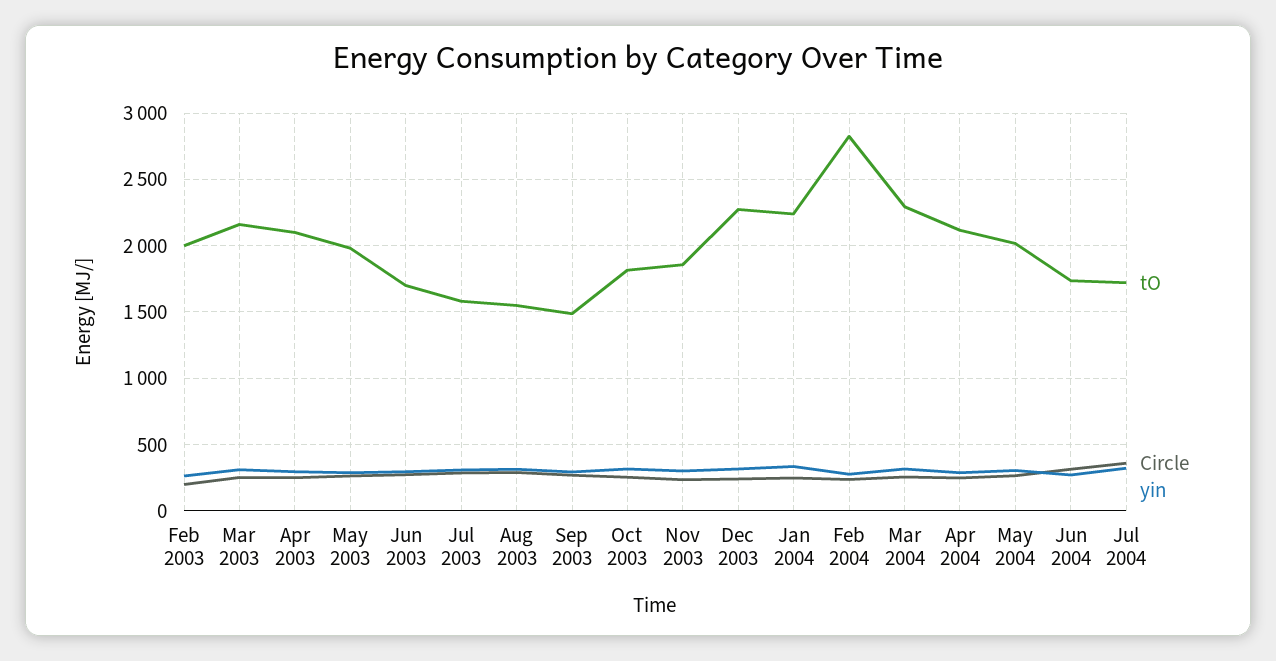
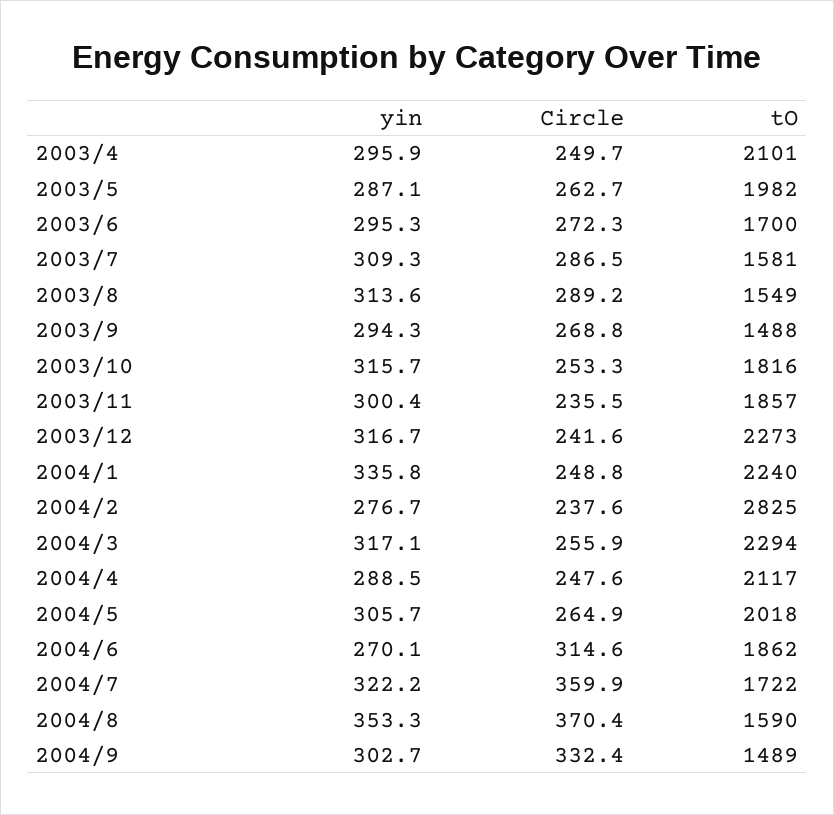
tO, Feb 2003: 2000 -> none
Circle, Feb 2003: 200 -> none
yin, Feb 2003: 250 -> none
tO, Mar 2003: 2150 -> none
Circle, Mar 2003: 250 -> none
yin, Mar 2003: 300 -> none
tO, Jun 2004: 1750 -> 1862
yin, 2004/8: none -> 353.3
Circle, 2004/8: none -> 370.4
tO, 2004/8: none -> 1590
yin, 2004/9: none -> 302.7
Circle, 2004/9: none -> 332.4
tO, 2004/9: none -> 1489

